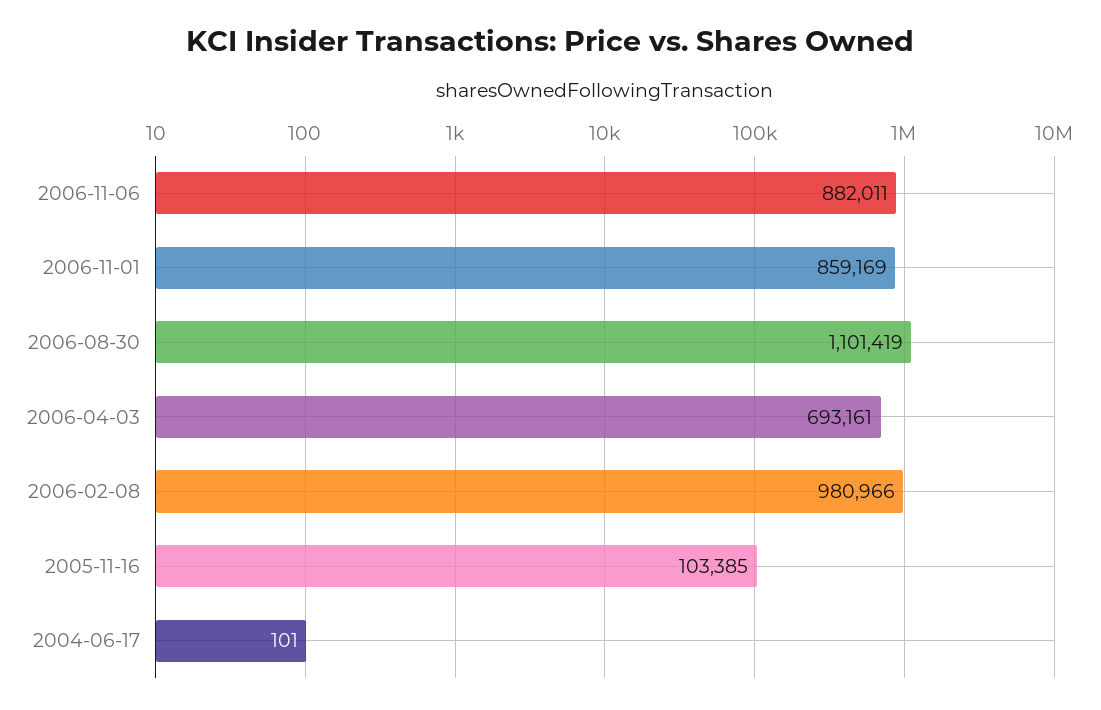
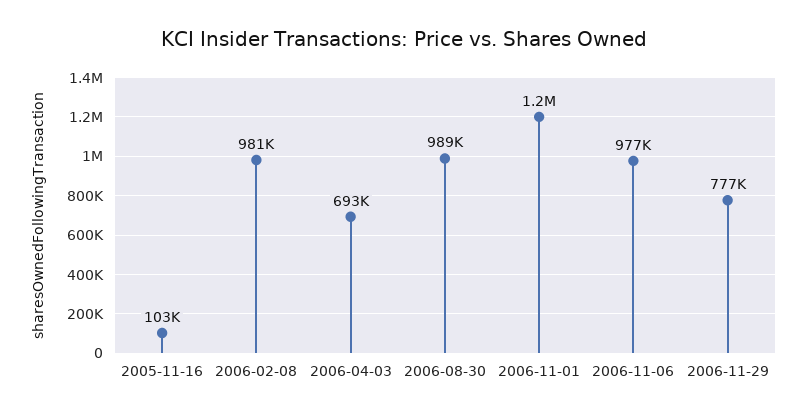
2006-11-06: 882011 -> 977000
2006-11-01: 859169 -> 1200000
2006-08-30: 1101419 -> 989000
2004-06-17: 101 -> none
2006-11-29: none -> 777000

